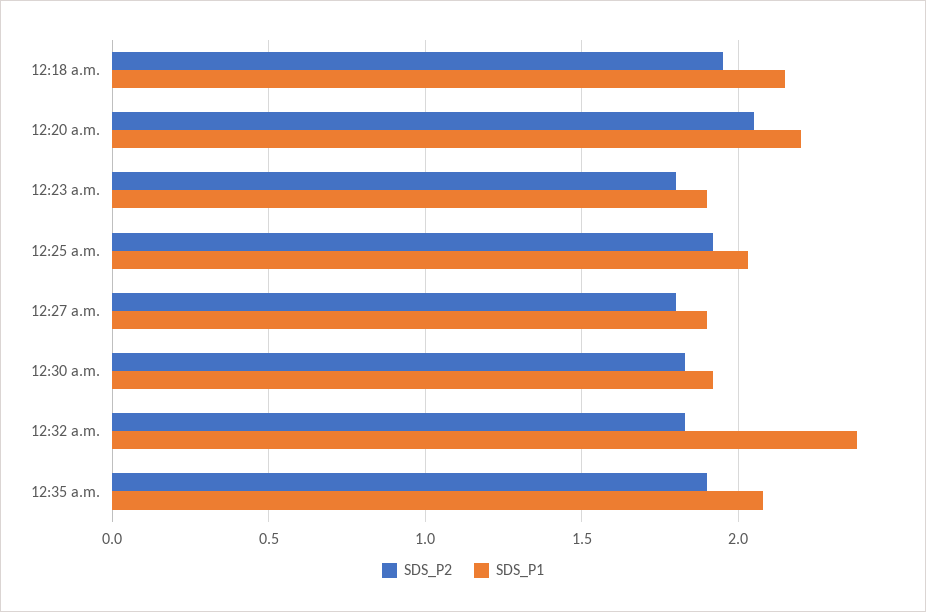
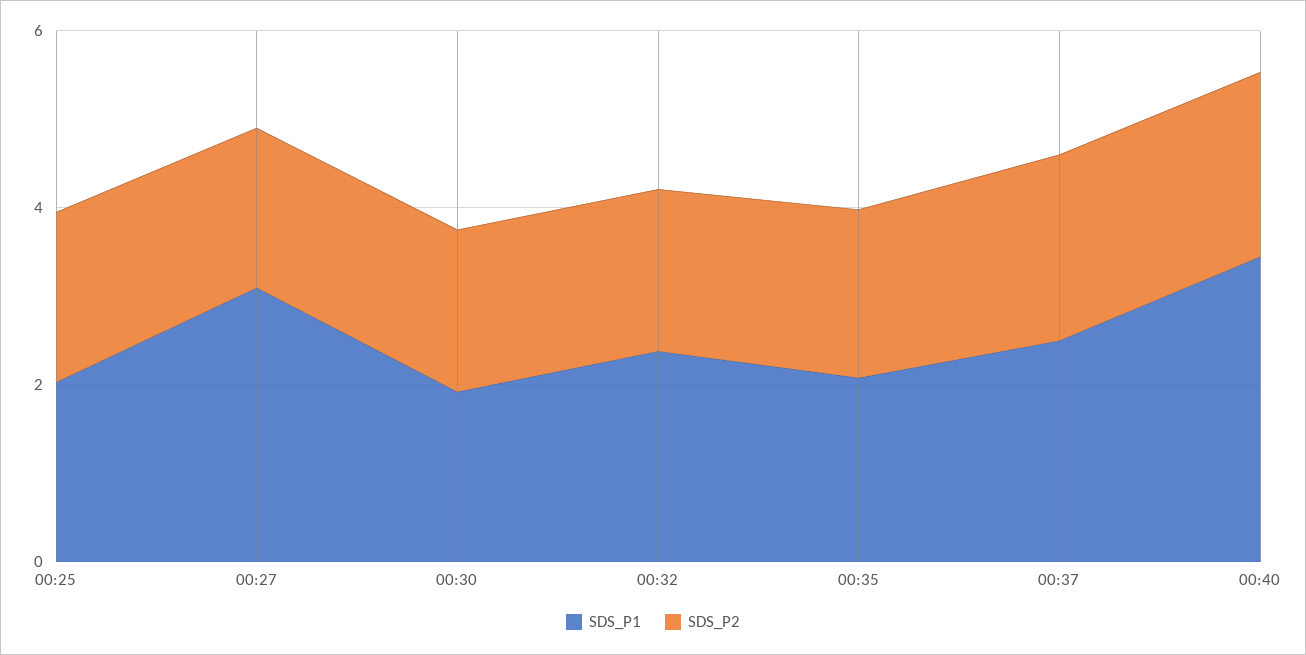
SDS_P2, 12:18 a.m.: 1.95 -> none
SDS_P1, 12:18 a.m.: 2.15 -> none
SDS_P2, 12:20 a.m.: 2.05 -> none
SDS_P1, 12:20 a.m.: 2.2 -> none
SDS_P2, 12:23 a.m.: 1.8 -> none
SDS_P1, 12:23 a.m.: 1.9 -> none
SDS_P1, 12:27 a.m.: 1.9 -> 3
SDS_P1, 00:37: none -> 2.5
SDS_P2, 00:37: none -> 2
SDS_P1, 00:40: none -> 3.5
SDS_P2, 00:40: none -> 2

